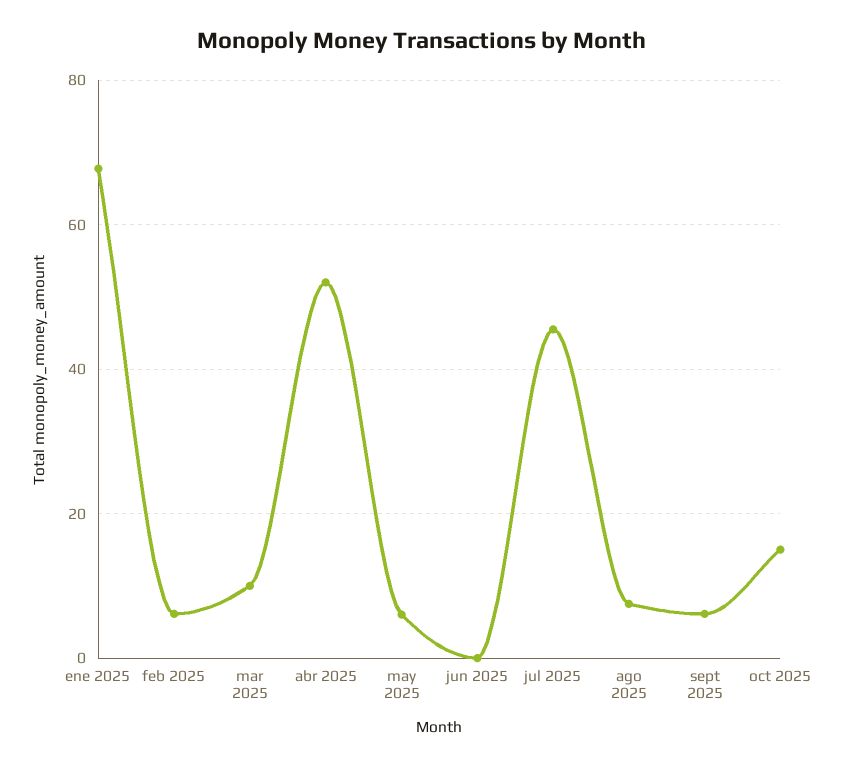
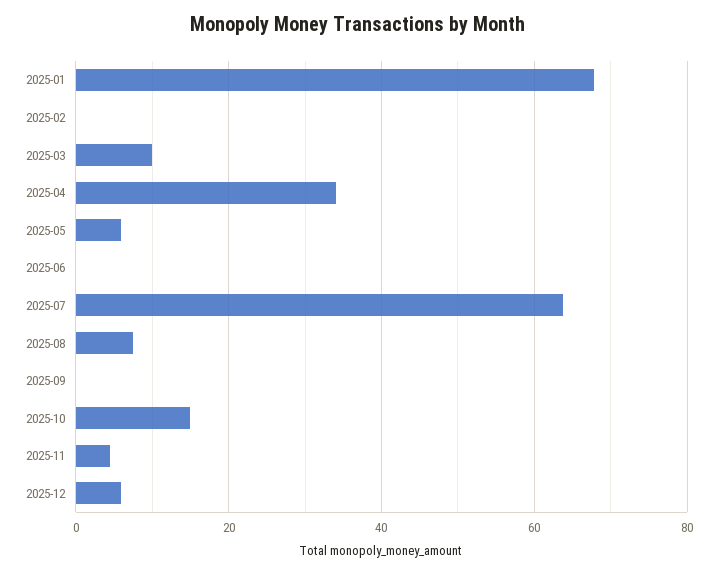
feb 2025: 6 -> 0
abr 2025: 52 -> 34
jul 2025: 46 -> 64
sept 2025: 6 -> 0
2025-11: none -> 4
2025-12: none -> 6

